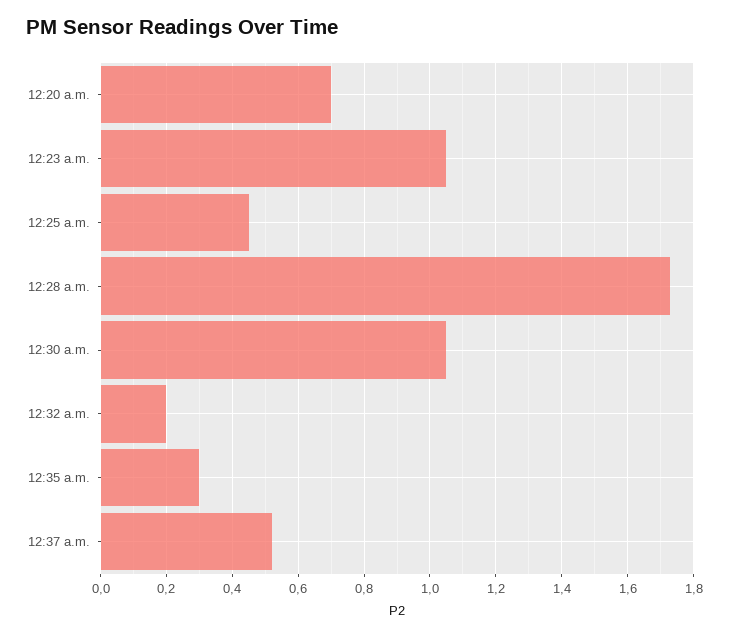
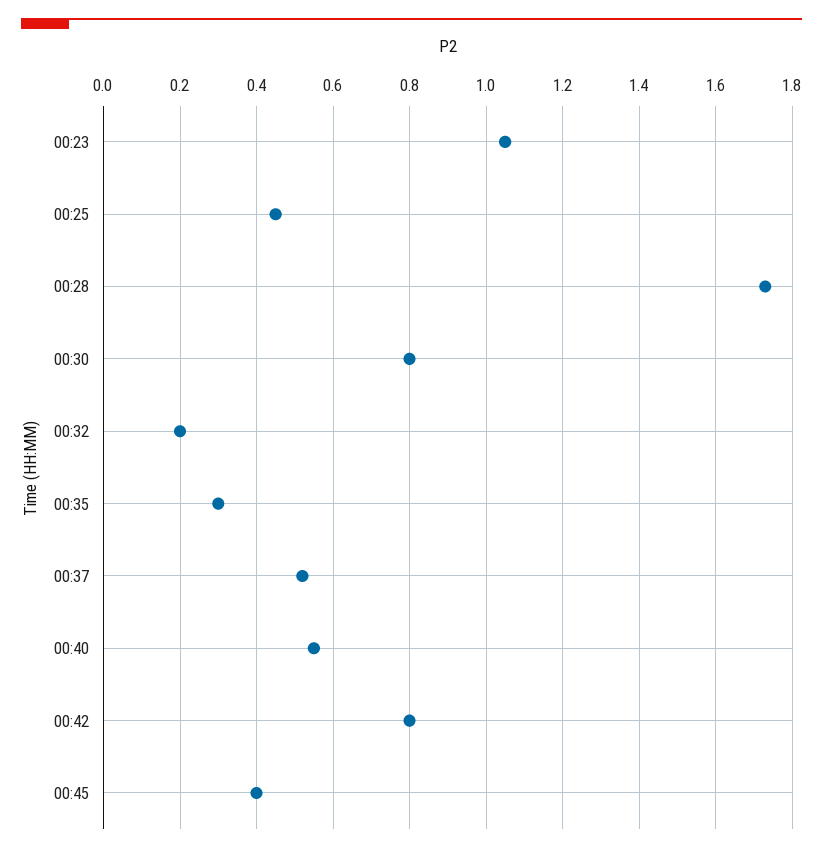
12:20 a.m.: 0.7 -> none
12:30 a.m.: 1.05 -> 0.8
00:40: none -> 0.55
00:42: none -> 0.8
00:45: none -> 0.4

